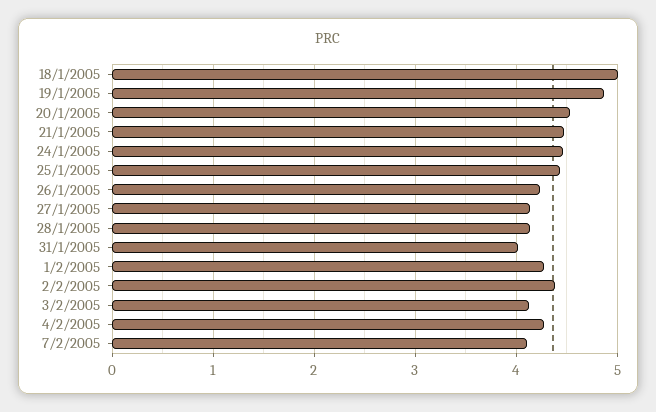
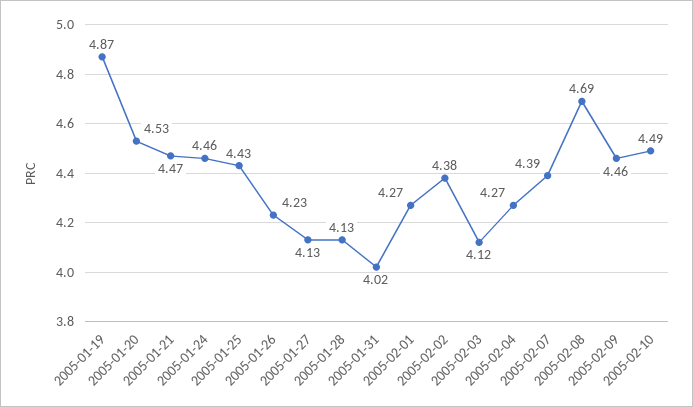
18/1/2005: 5 -> none
7/2/2005: 4.1 -> 4.39
2005-02-08: none -> 4.69
2005-02-09: none -> 4.46
2005-02-10: none -> 4.49

